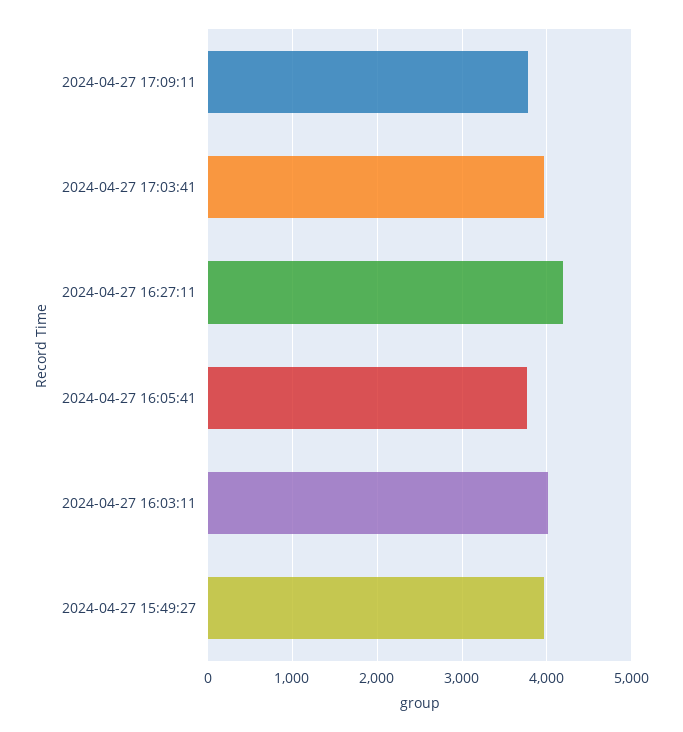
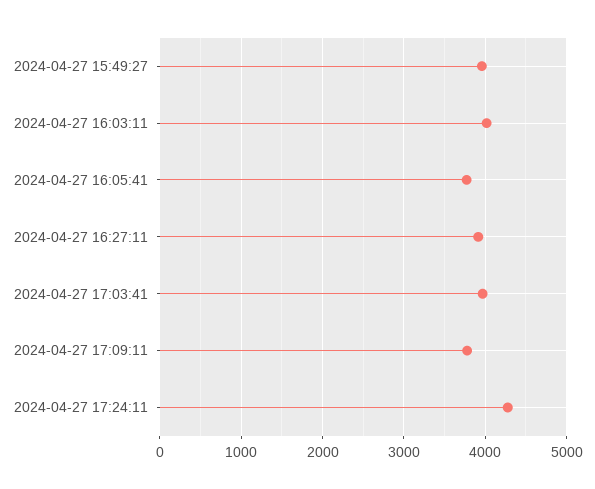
2024-04-27 16:27:11: 4200 -> 3900
2024-04-27 17:24:11: none -> 4300

